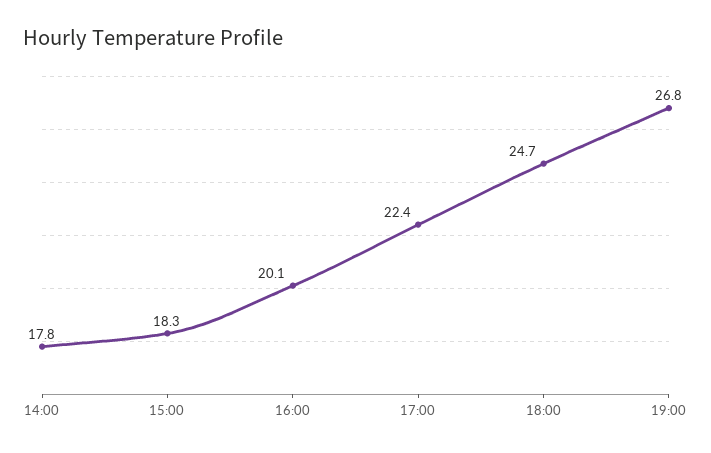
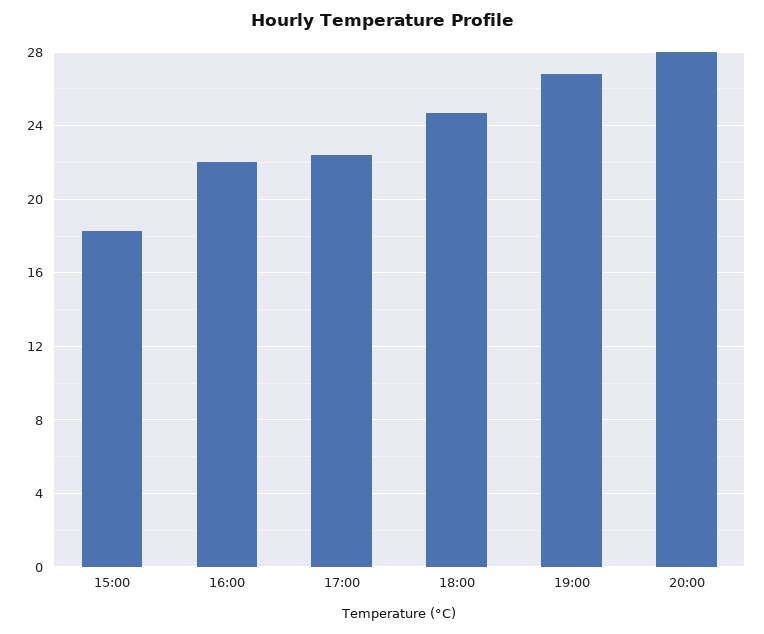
14:00: 17.8 -> none
16:00: 20.1 -> 22
20:00: none -> 28

